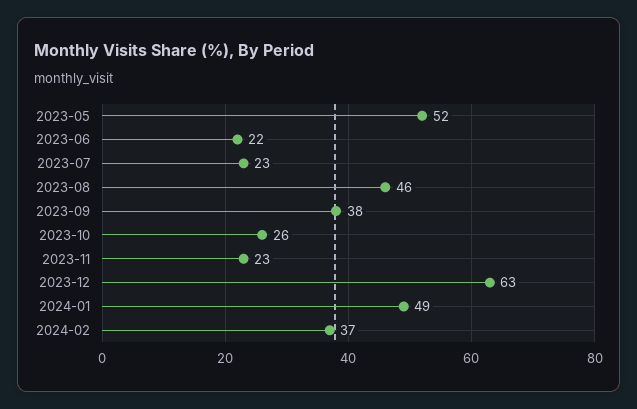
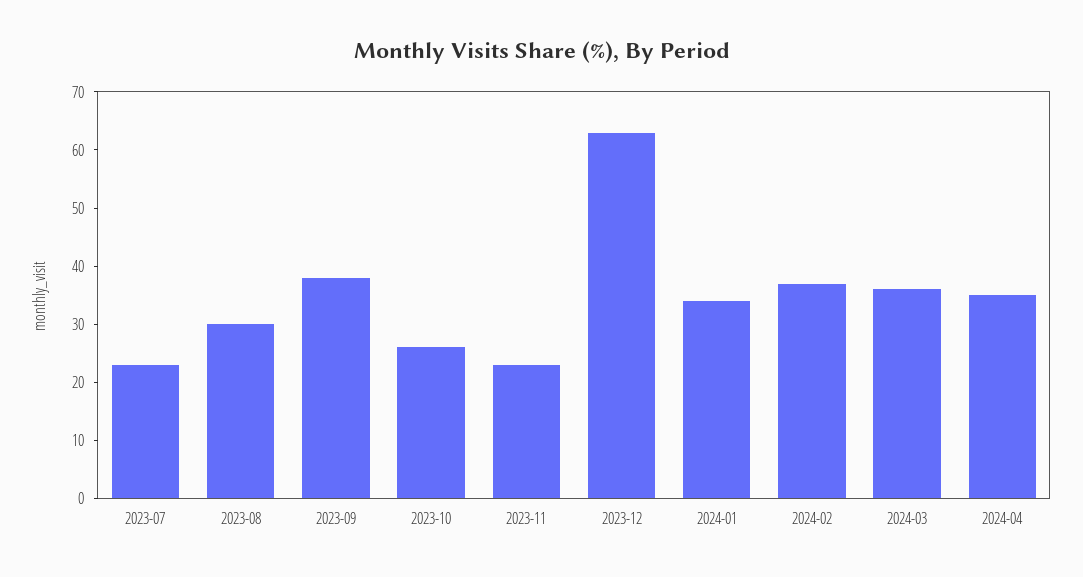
2023-05: 52 -> none
2023-06: 22 -> none
2023-08: 46 -> 30
2024-01: 49 -> 35
2024-03: none -> 35
2024-04: none -> 35

